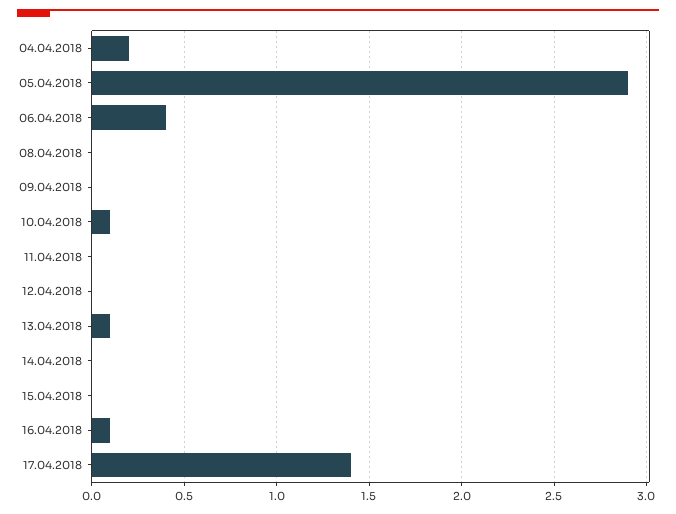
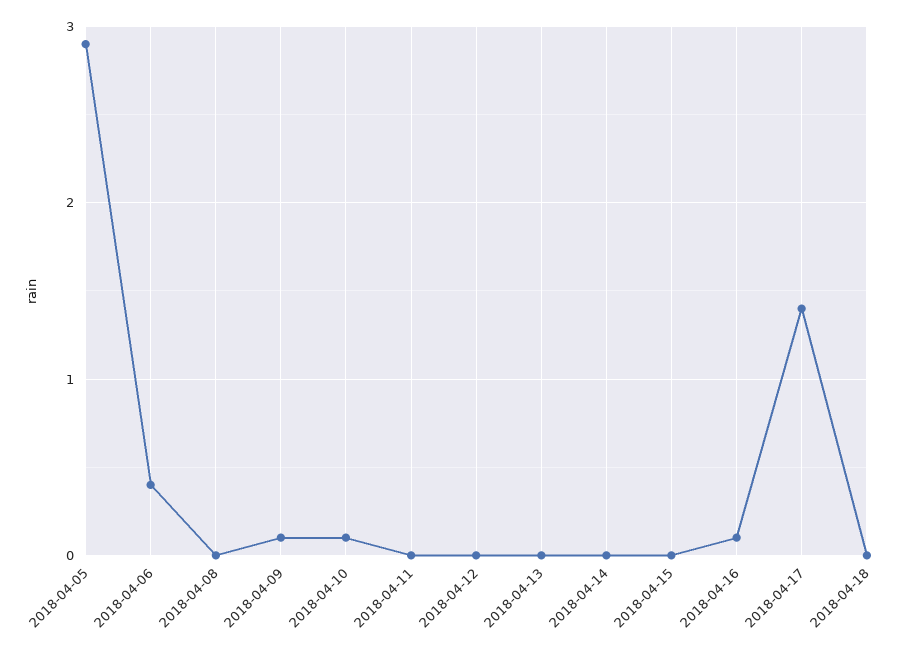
04.04.2018: 0.2 -> none
09.04.2018: 0 -> 0.1
13.04.2018: 0.1 -> 0
2018-04-18: none -> 0

